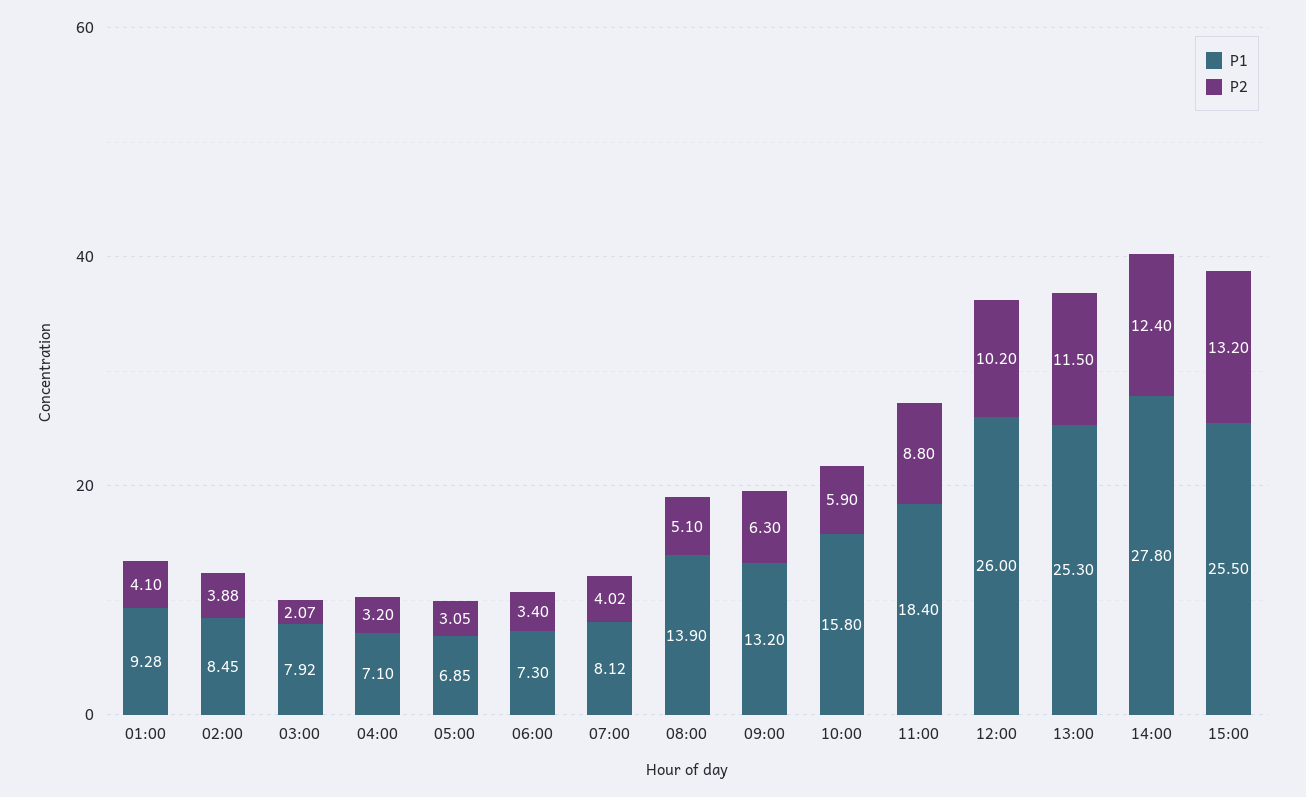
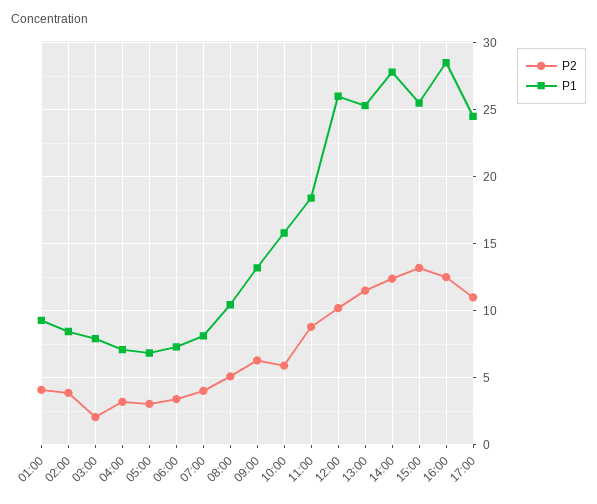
P1, 08:00: 13.9 -> 10.5
P2, 16:00: none -> 12.5
P1, 16:00: none -> 28.5
P2, 17:00: none -> 11
P1, 17:00: none -> 24.5

